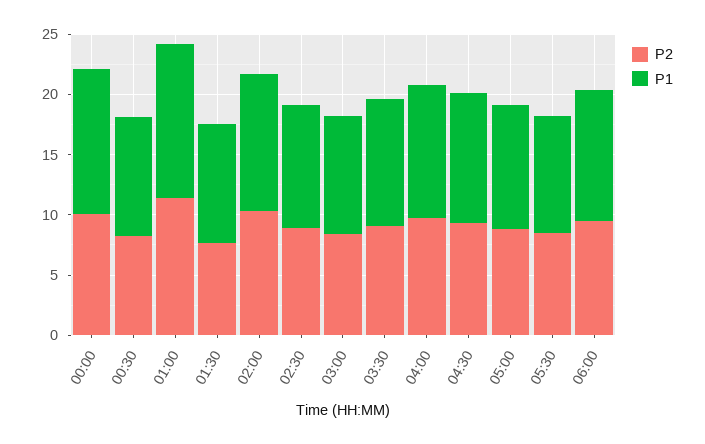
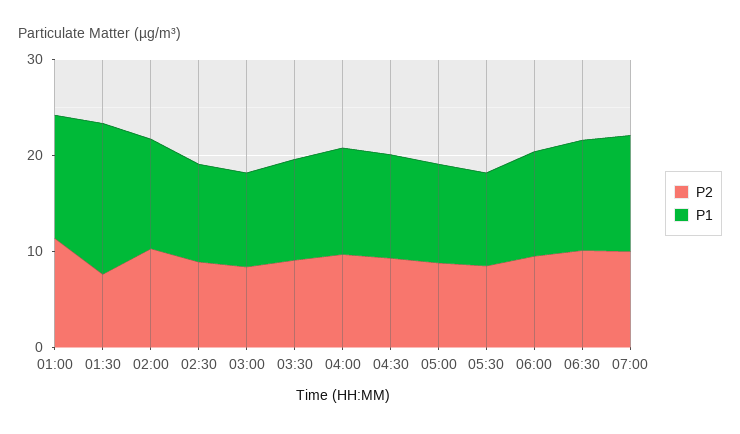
P2, 00:00: 10 -> none
P1, 00:00: 12 -> none
P2, 00:30: 8 -> none
P1, 00:30: 10 -> none
P1, 01:30: 10 -> 16
P2, 06:30: none -> 10
P1, 06:30: none -> 12
P2, 07:00: none -> 10
P1, 07:00: none -> 12

